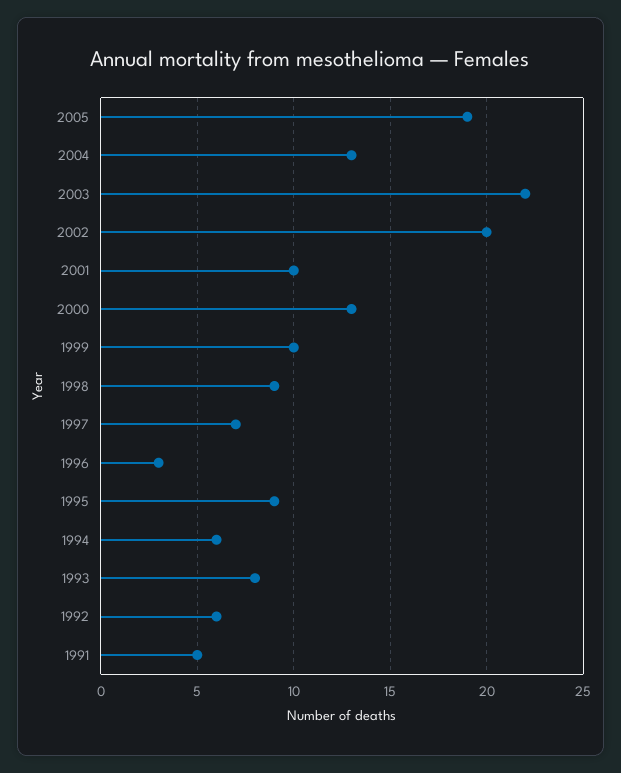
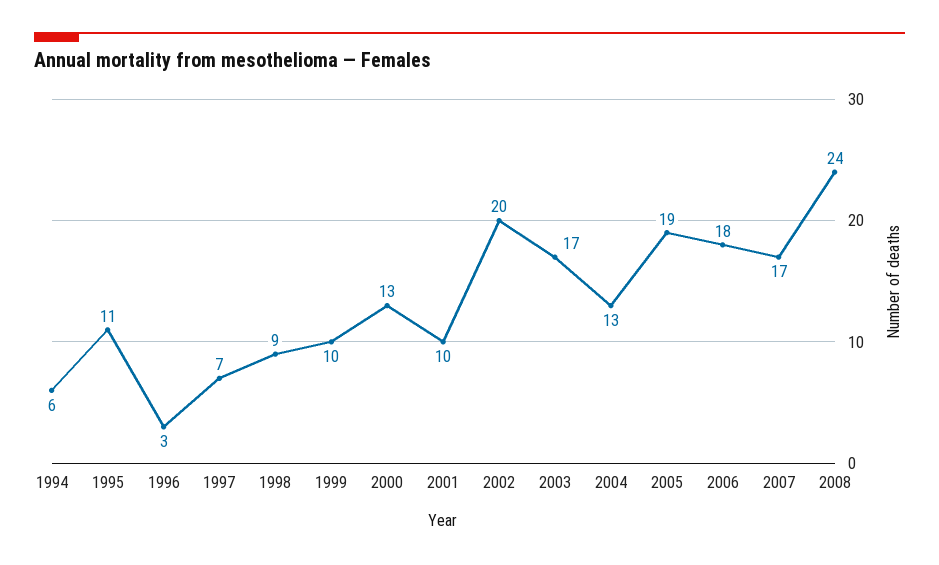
2003: 22 -> 17
1995: 9 -> 11
1993: 8 -> none
1992: 6 -> none
1991: 5 -> none
2006: none -> 18
2007: none -> 17
2008: none -> 24

